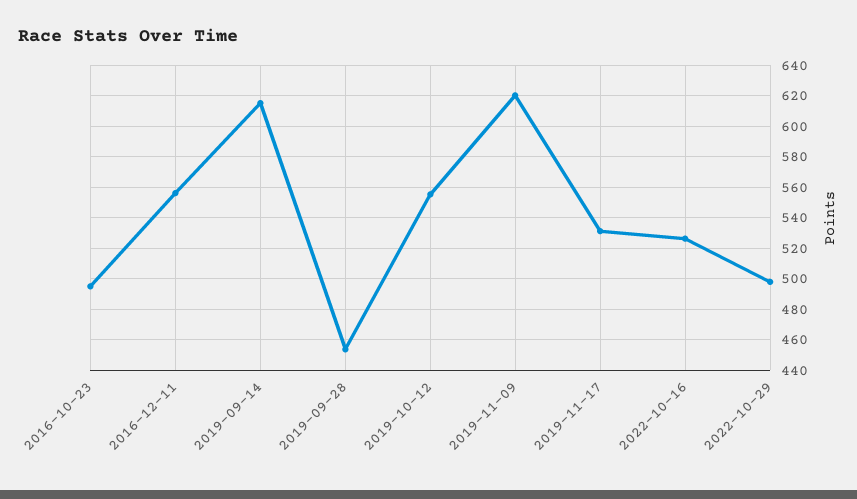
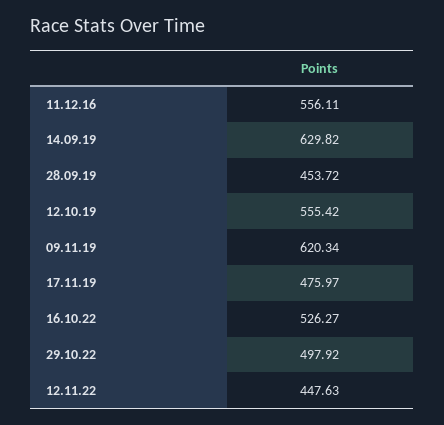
2016-10-23: 495 -> none
2019-09-14: 615 -> 629.82
2019-11-17: 530 -> 475.97
12.11.22: none -> 447.63

